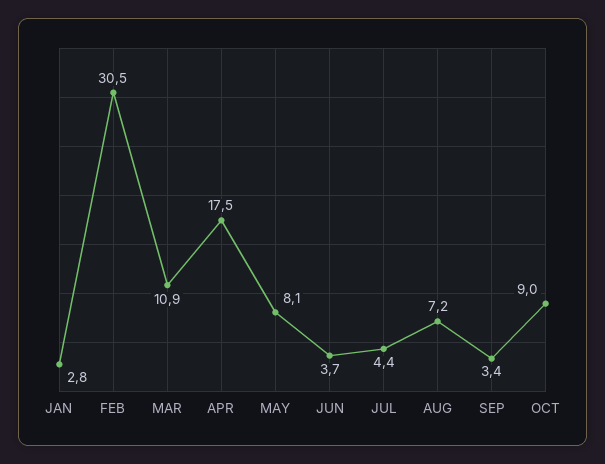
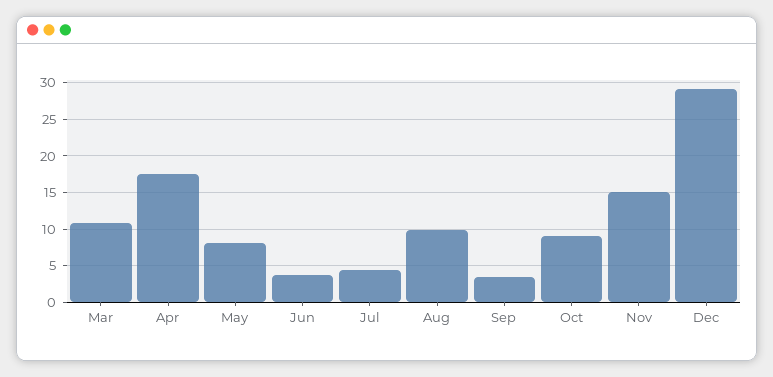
JAN: 2.8 -> none
FEB: 30.5 -> none
AUG: 7.2 -> 10
Nov: none -> 15
Dec: none -> 29

